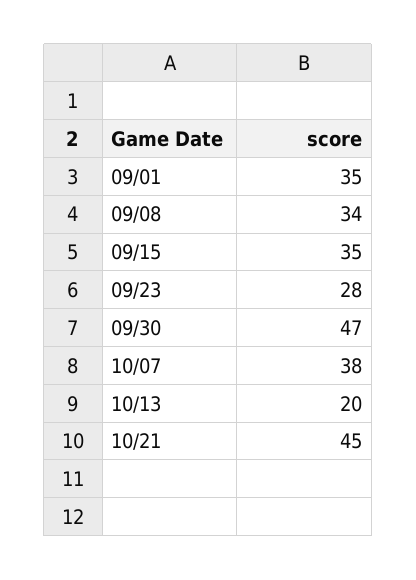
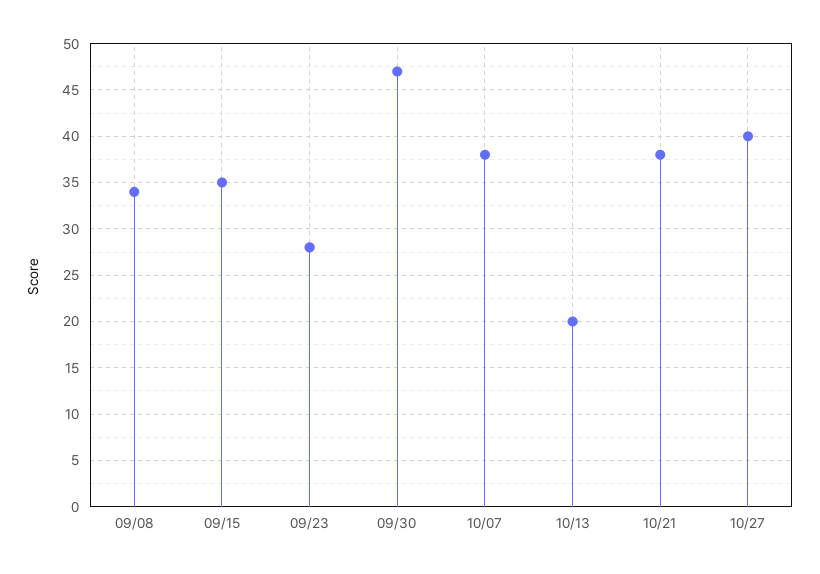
09/01: 35 -> none
10/21: 45 -> 38
10/27: none -> 40

